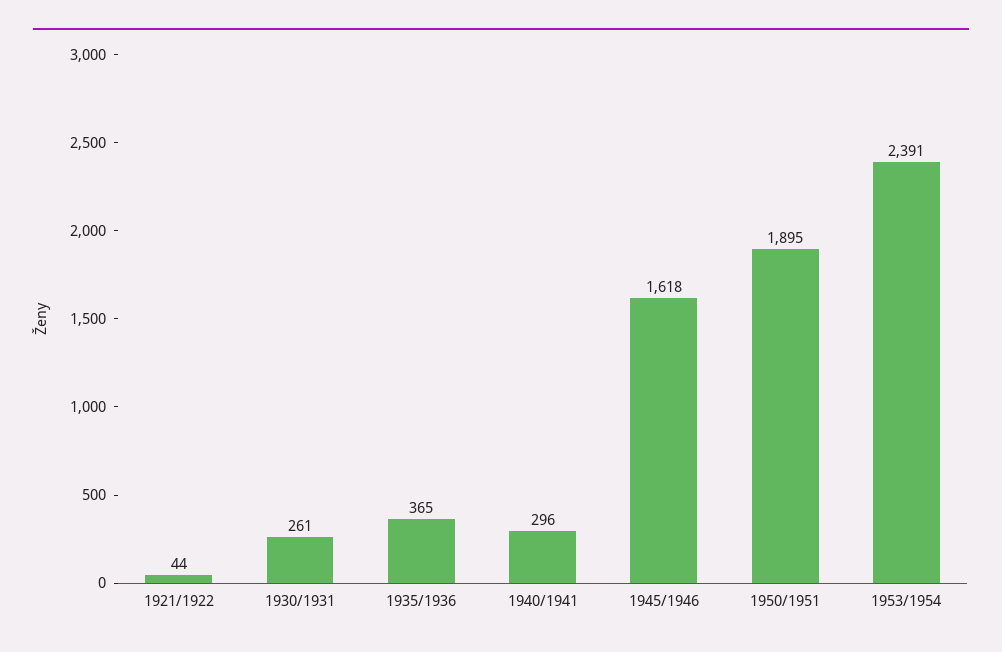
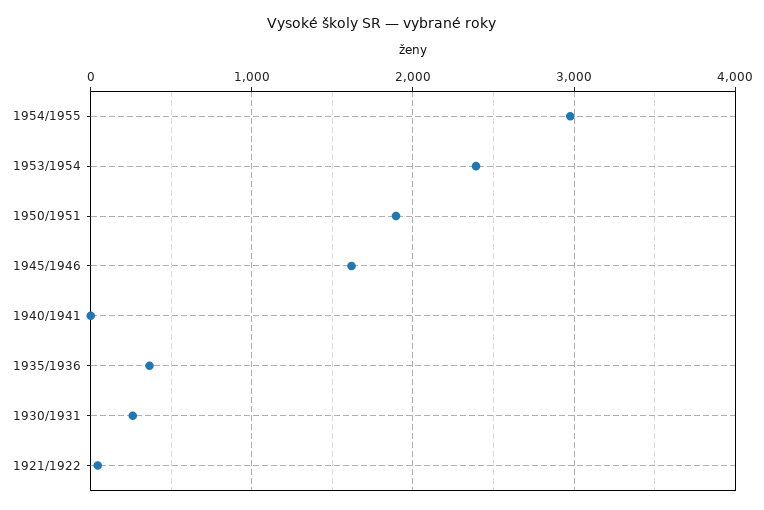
1940/1941: 296 -> 0
1954/1955: none -> 3000

